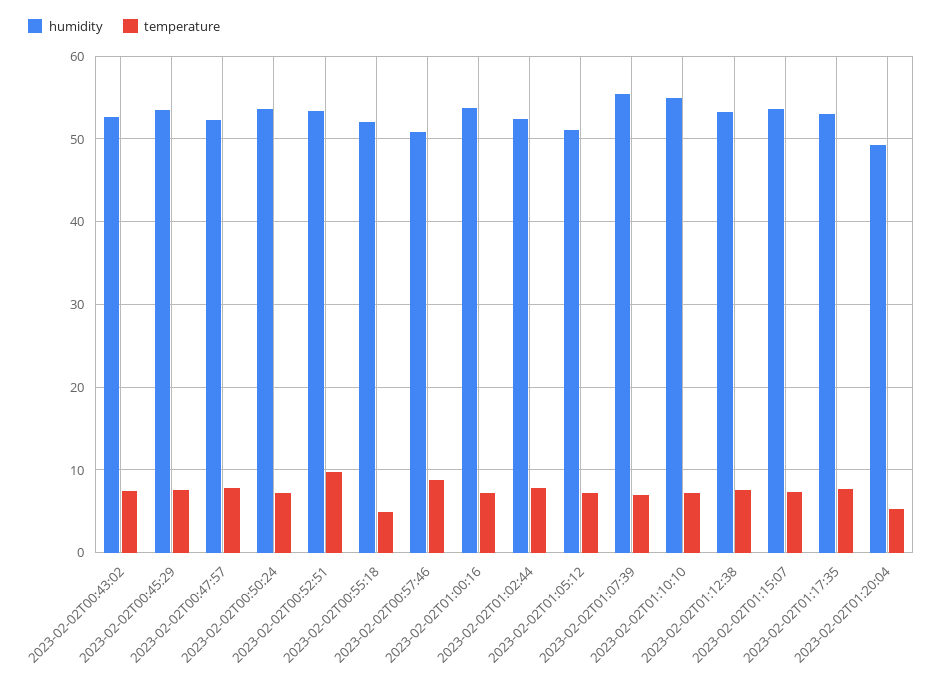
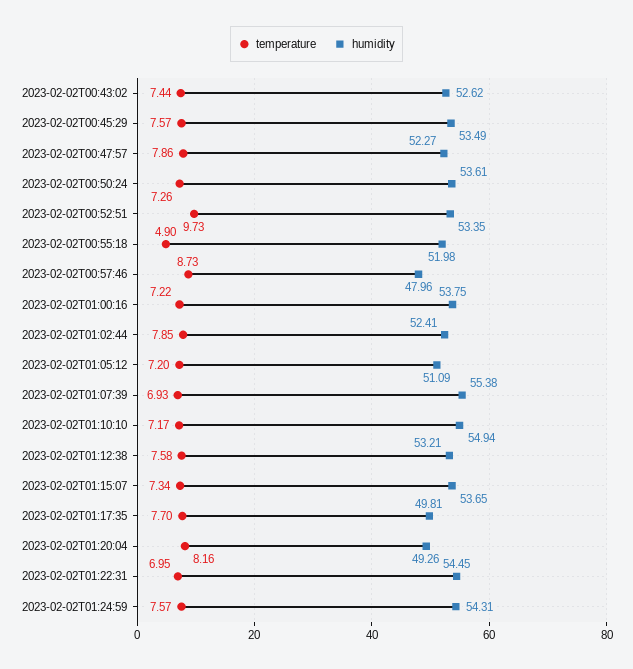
humidity, 2023-02-02T00:57:46: 51 -> 47.96
humidity, 2023-02-02T01:17:35: 53 -> 49.81
temperature, 2023-02-02T01:20:04: 5 -> 8.16
temperature, 2023-02-02T01:22:31: none -> 6.95
humidity, 2023-02-02T01:22:31: none -> 54.45
temperature, 2023-02-02T01:24:59: none -> 7.57
humidity, 2023-02-02T01:24:59: none -> 54.31

